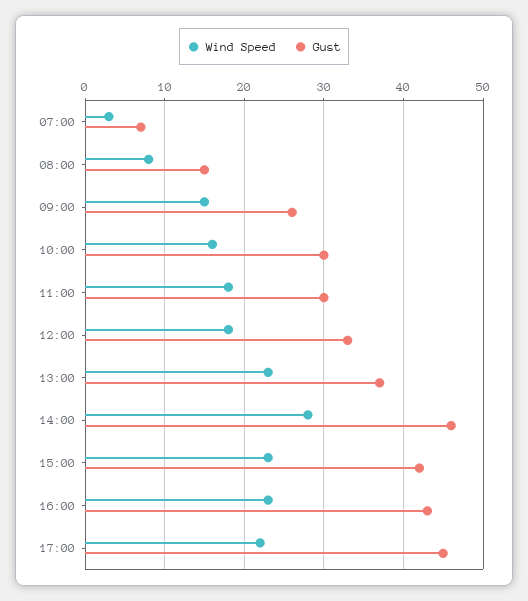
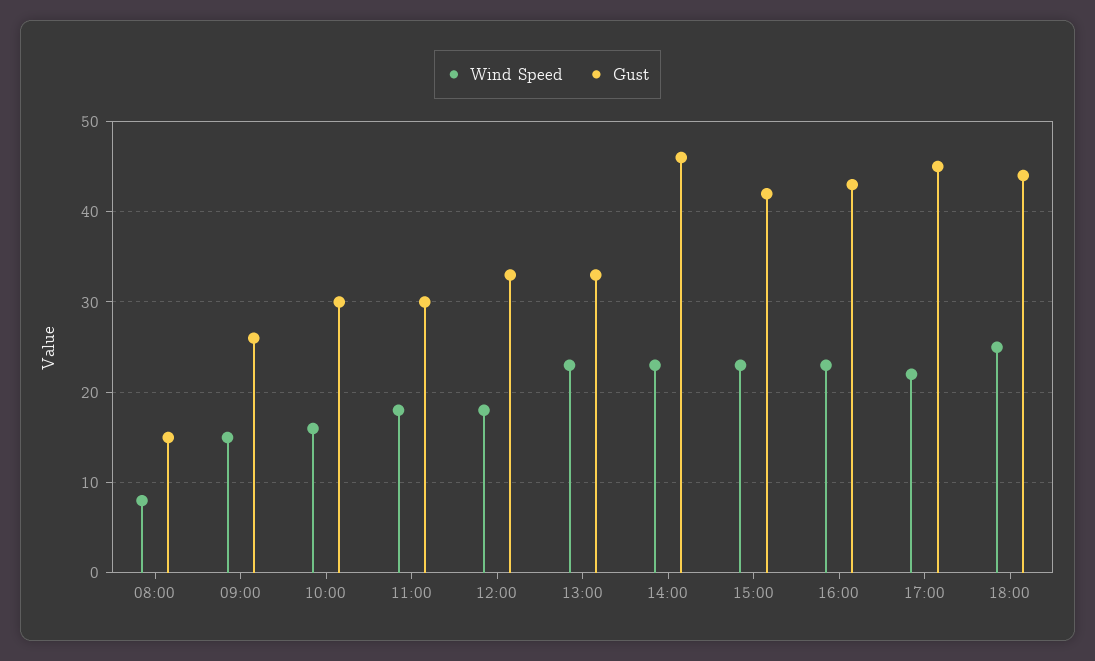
Wind Speed, 07:00: 3 -> none
Gust, 07:00: 7 -> none
Gust, 13:00: 37 -> 33
Wind Speed, 14:00: 28 -> 23
Wind Speed, 18:00: none -> 25
Gust, 18:00: none -> 44

